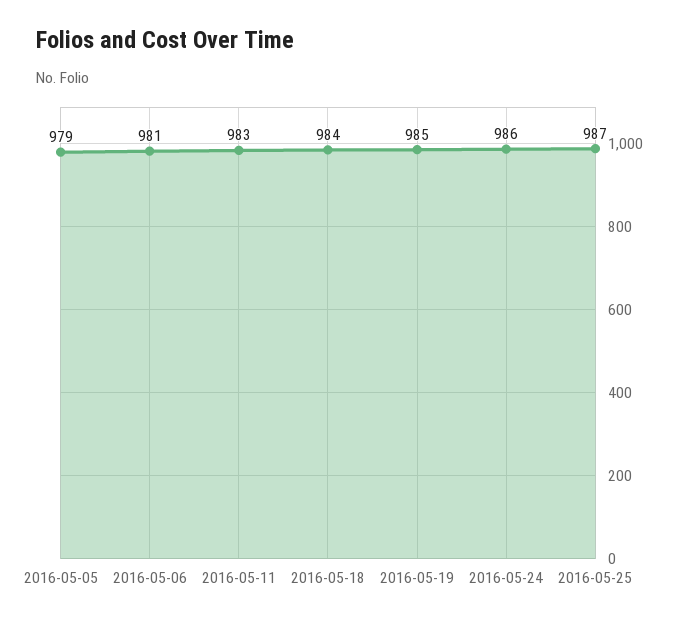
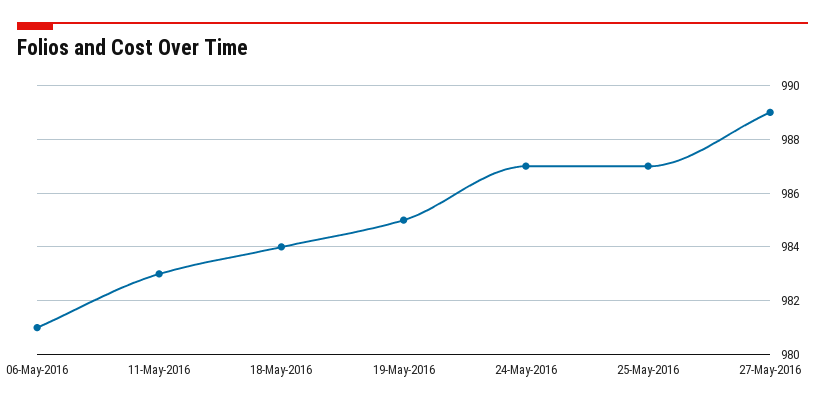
2016-05-05: 979 -> none
2016-05-24: 986 -> 987
27-May-2016: none -> 989

